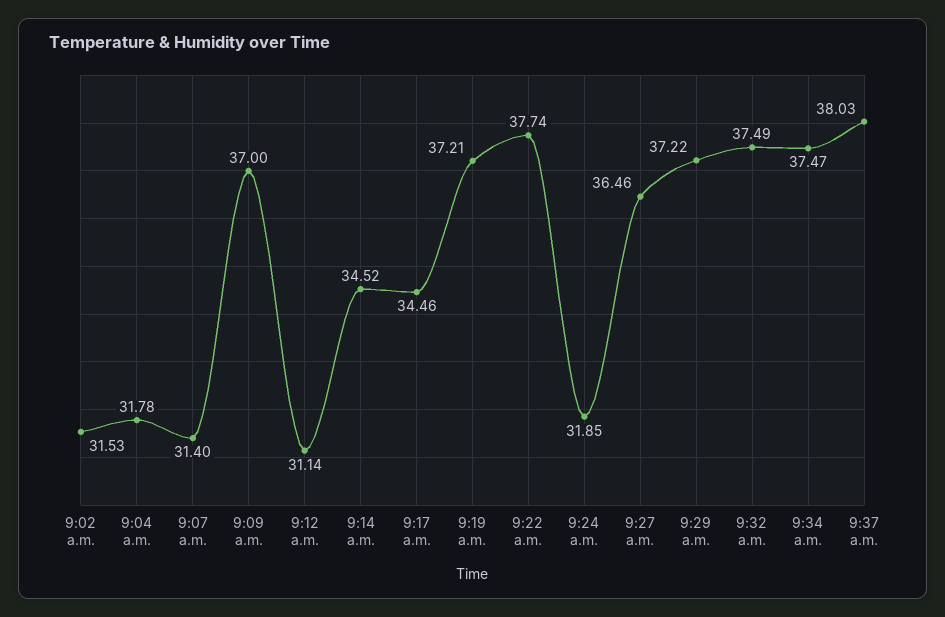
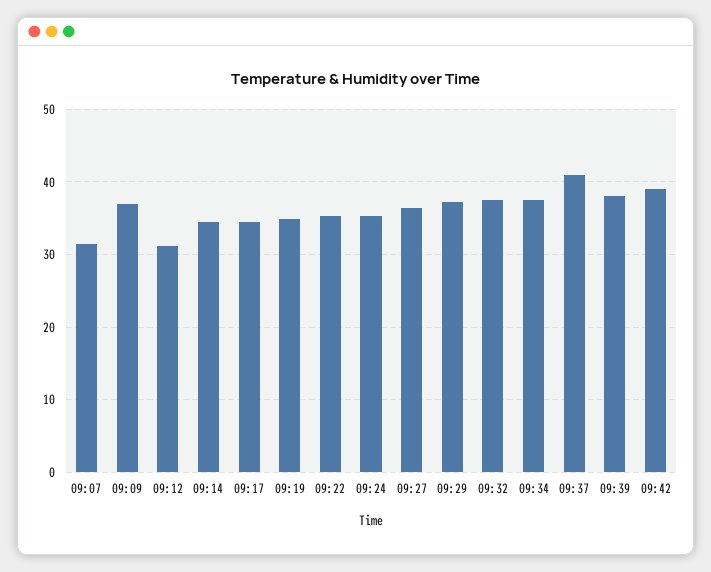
9:02 a.m.: 31.53 -> none
9:04 a.m.: 31.78 -> none
9:19 a.m.: 37.21 -> 35
9:22 a.m.: 37.74 -> 35
9:24 a.m.: 31.85 -> 35
9:37 a.m.: 38.03 -> 41
09:39: none -> 38
09:42: none -> 39

